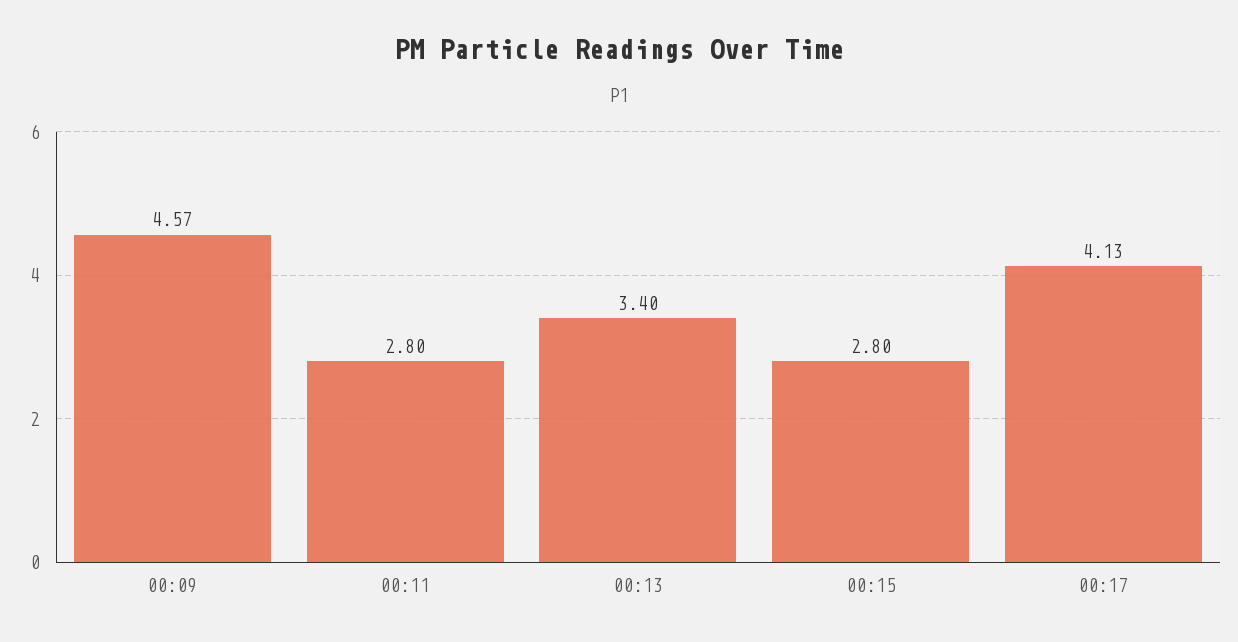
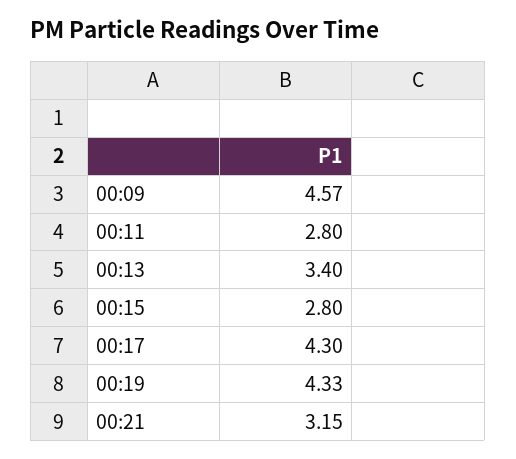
00:17: 4.13 -> 4.3
00:19: none -> 4.33
00:21: none -> 3.15

